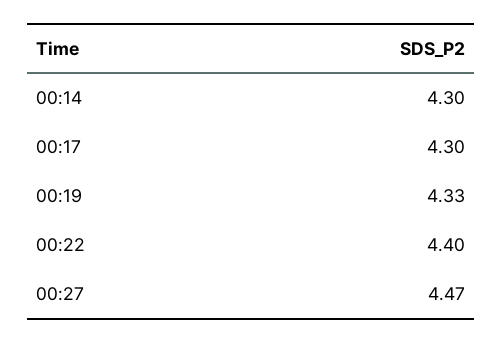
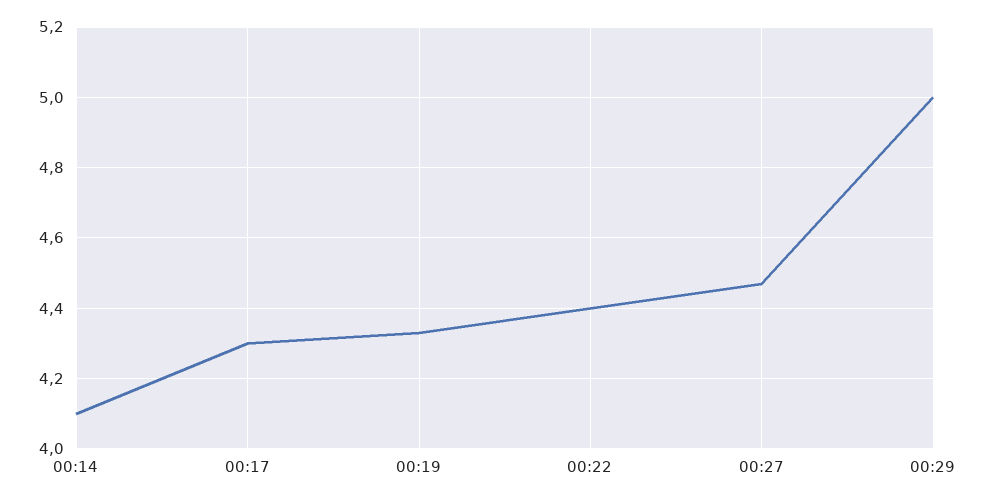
00:14: 4.3 -> 4.1
00:29: none -> 5

